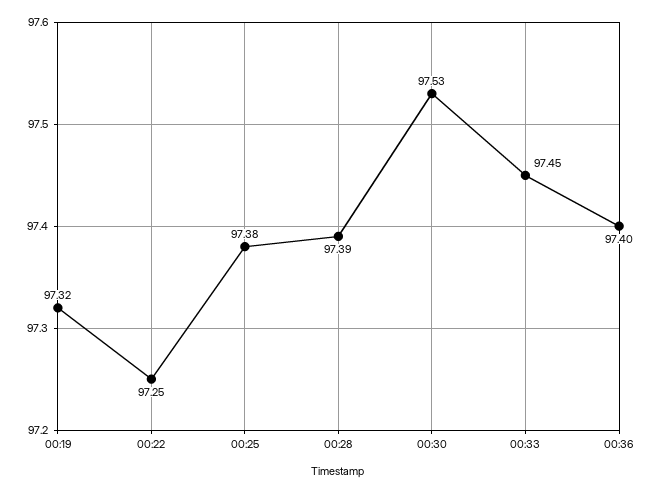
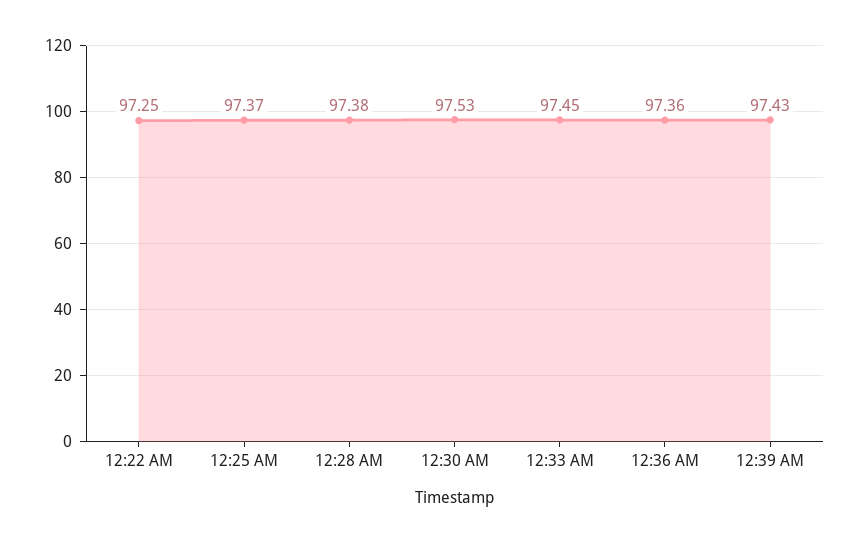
00:19: 97.32 -> none
00:25: 97.38 -> 97.37
00:28: 97.39 -> 97.38
00:36: 97.4 -> 97.36
12:39 AM: none -> 97.43

